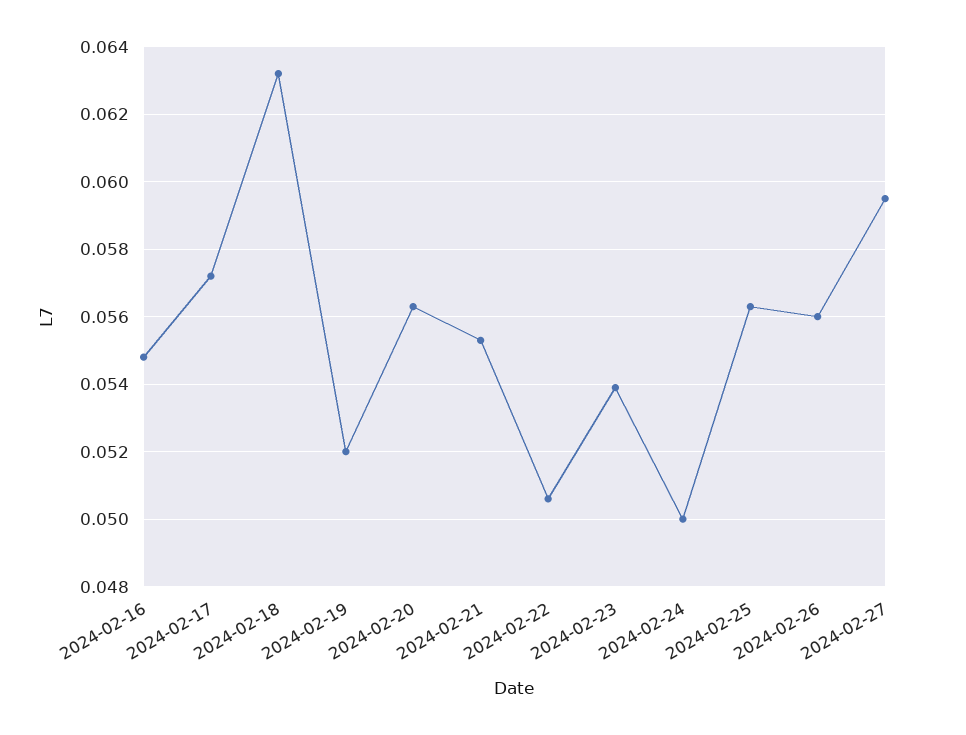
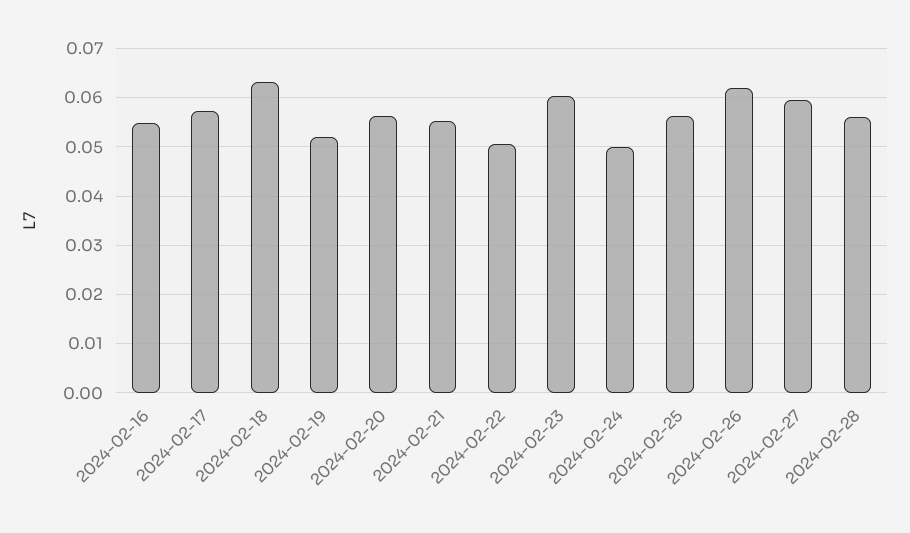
2024-02-23: 0.054 -> 0.06
2024-02-26: 0.056 -> 0.062
2024-02-28: none -> 0.056

